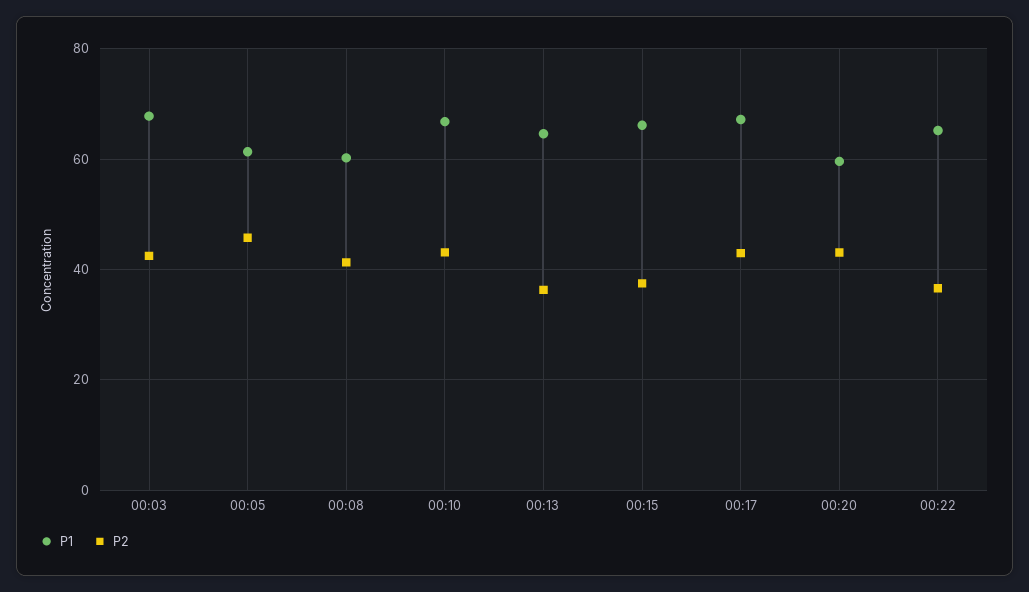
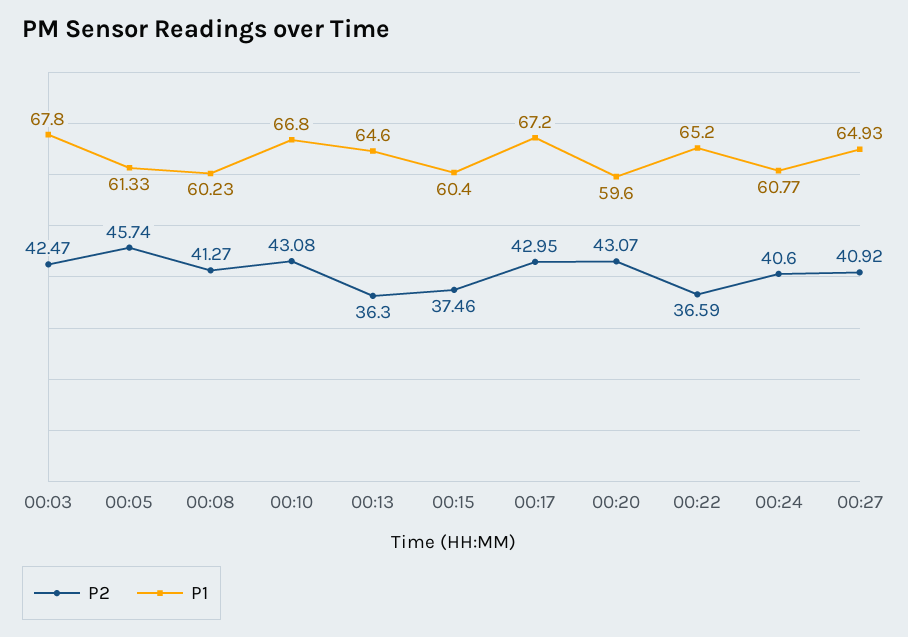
P1, 00:15: 66 -> 60.4
P2, 00:24: none -> 40.6
P1, 00:24: none -> 60.77
P2, 00:27: none -> 40.92
P1, 00:27: none -> 64.93

